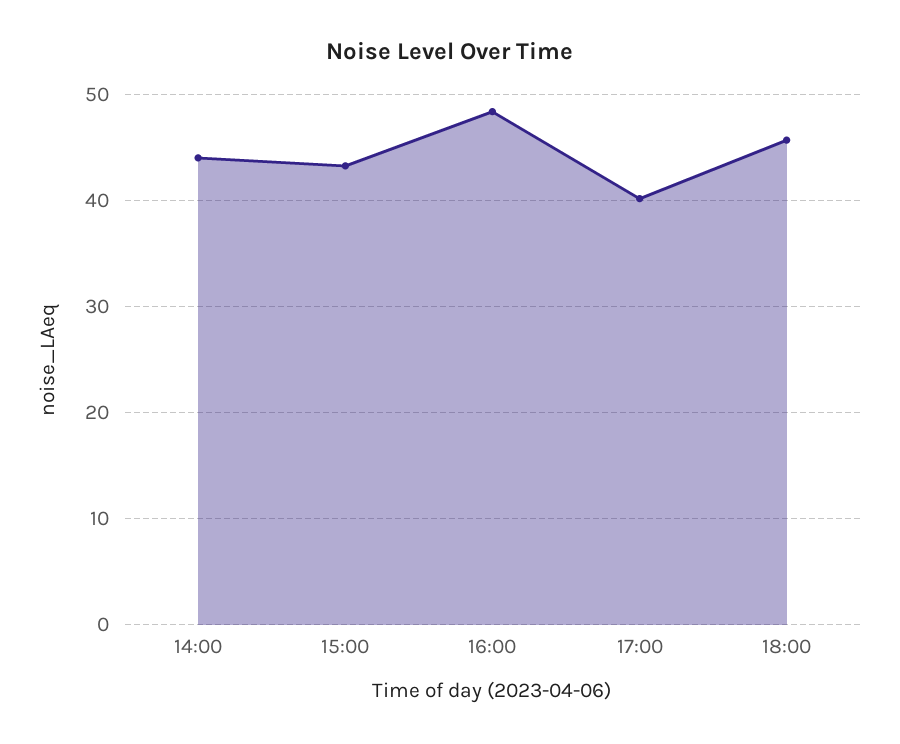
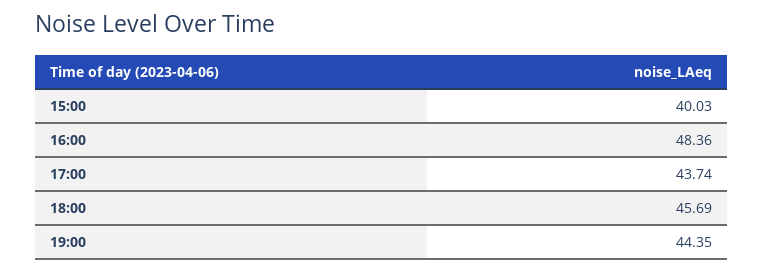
14:00: 44 -> none
15:00: 43 -> 40.03
17:00: 40 -> 43.74
19:00: none -> 44.35

